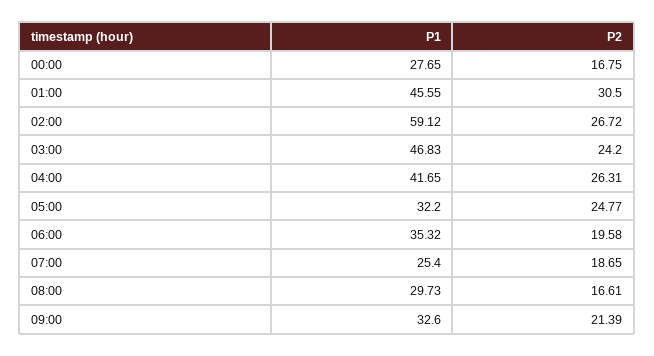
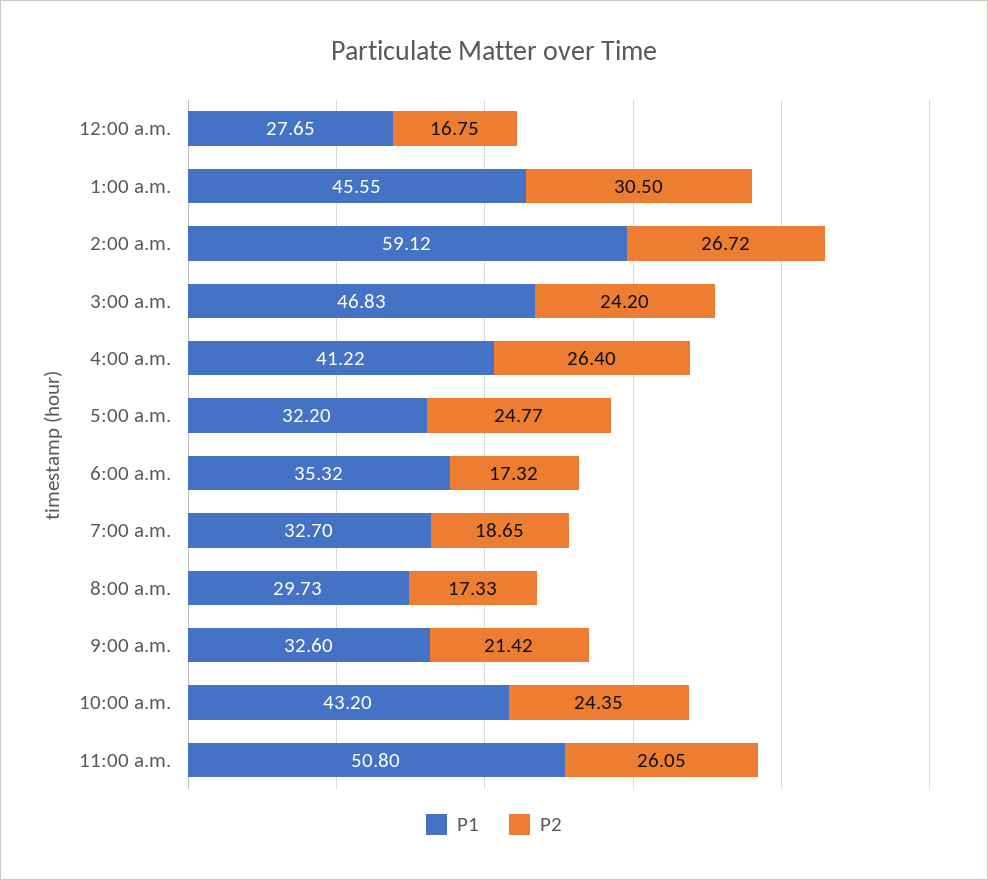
P1, 04:00: 41.65 -> 41.22
P2, 04:00: 26.31 -> 26.4
P2, 06:00: 19.58 -> 17.32
P1, 07:00: 25.4 -> 32.7
P2, 08:00: 16.61 -> 17.33
P2, 09:00: 21.39 -> 21.42
P1, 10:00 a.m.: none -> 43.2
P2, 10:00 a.m.: none -> 24.35
P1, 11:00 a.m.: none -> 50.8
P2, 11:00 a.m.: none -> 26.05

